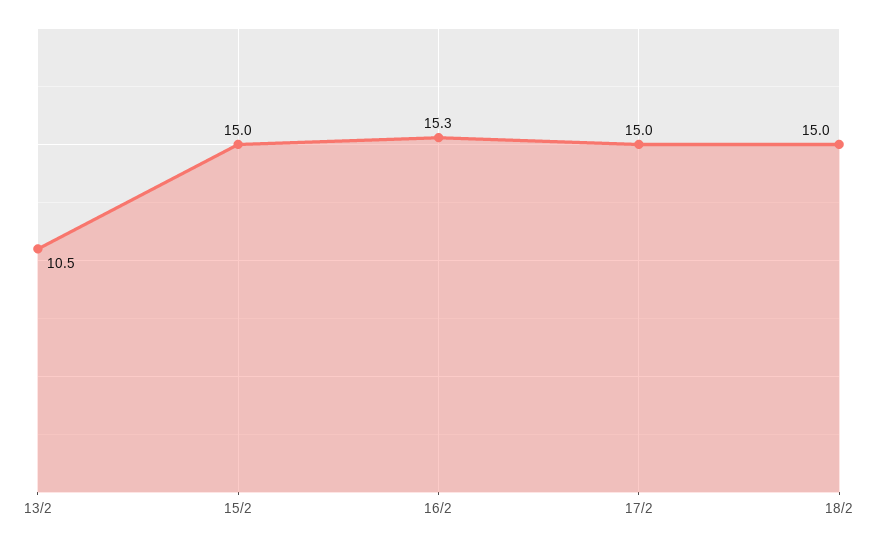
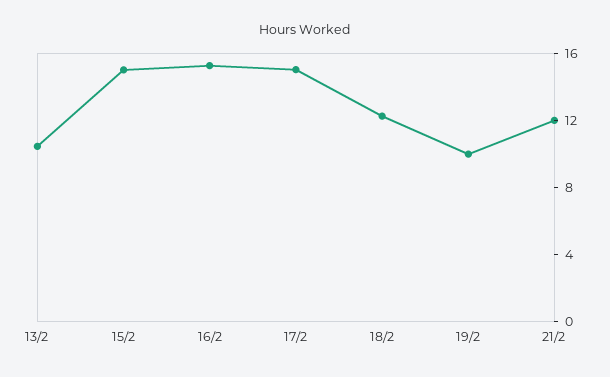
18/2: 15 -> 12
19/2: none -> 10
21/2: none -> 12

